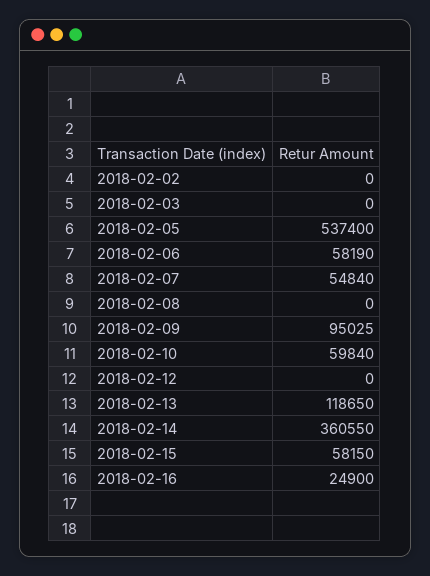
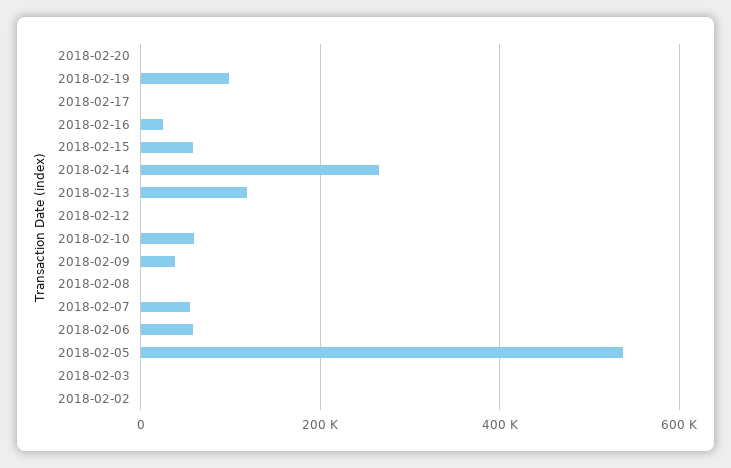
2018-02-09: 95025 -> 40000
2018-02-14: 360550 -> 260000
2018-02-20: none -> 0
2018-02-19: none -> 100000
2018-02-17: none -> 0

